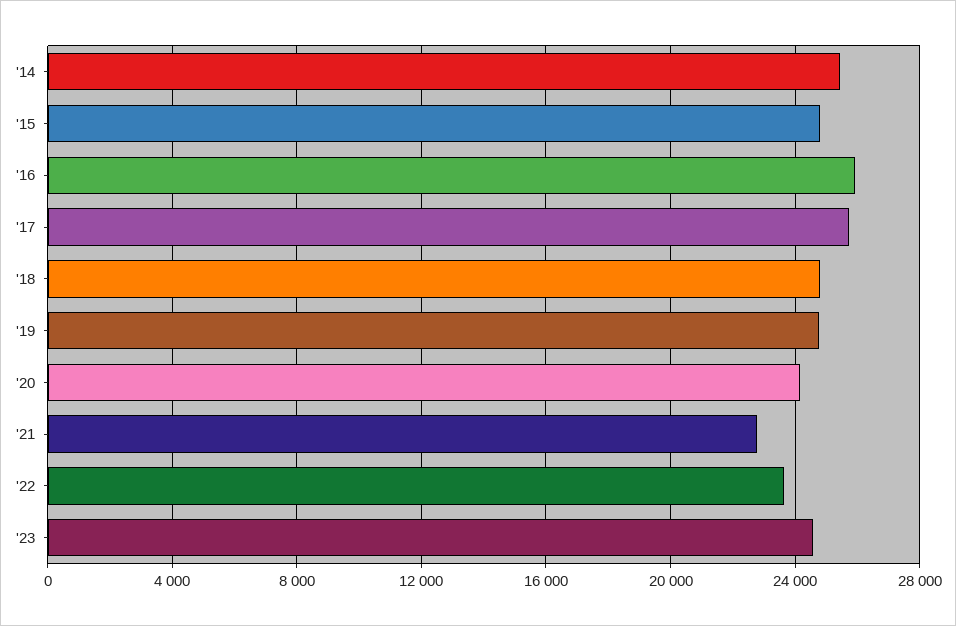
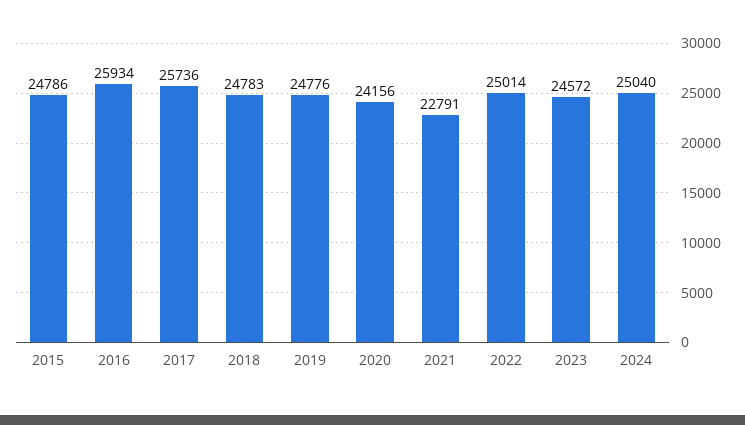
'14: 25500 -> none
'22: 23500 -> 25014
2024: none -> 25040

